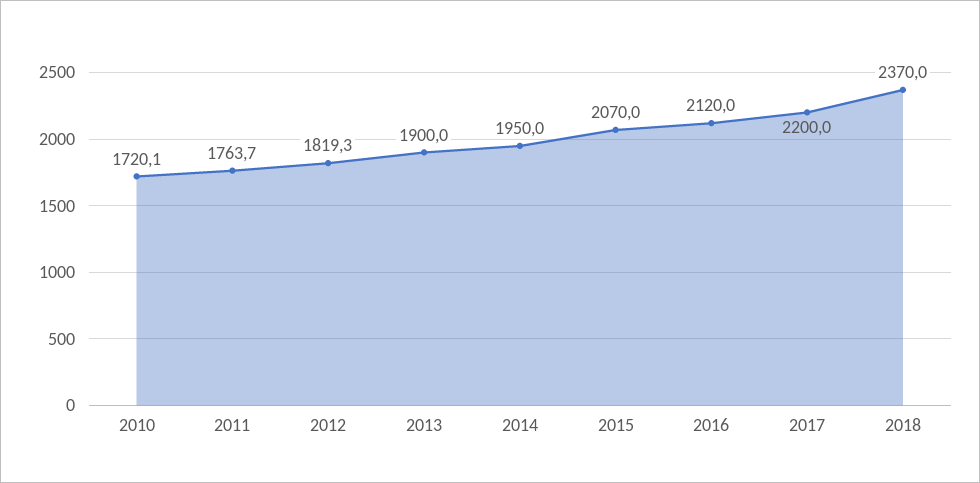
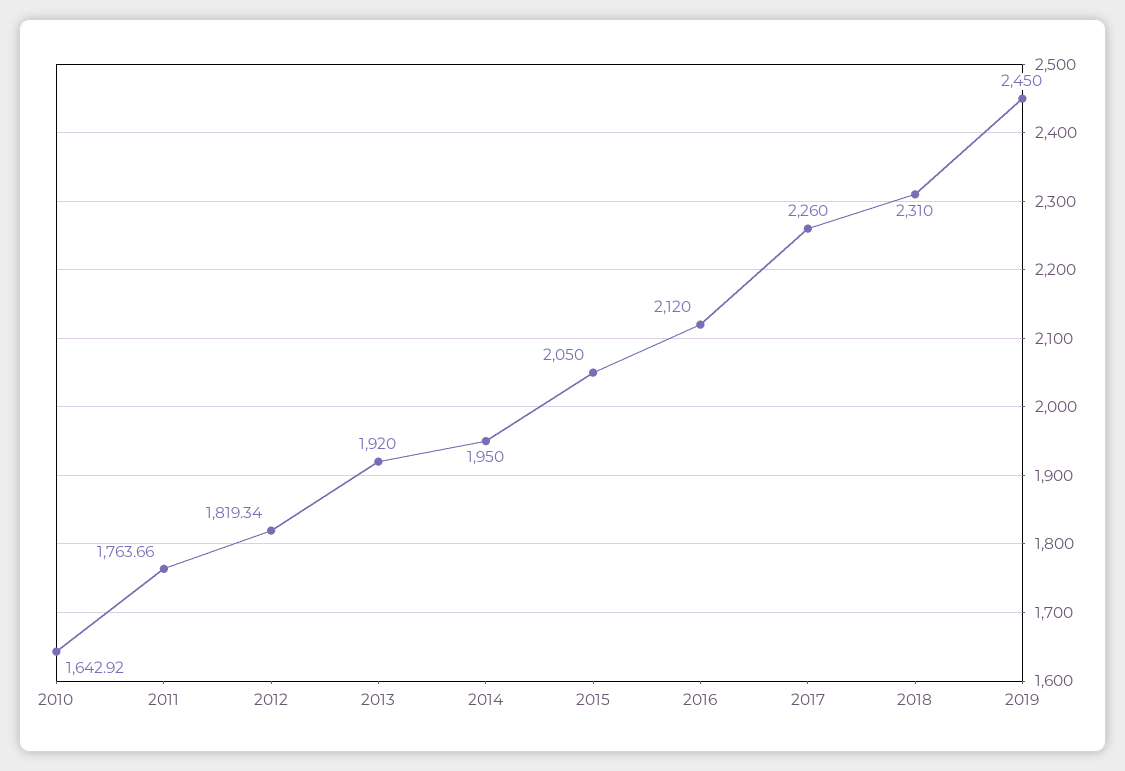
2010: 1720.1 -> 1642.92
2013: 1900 -> 1920
2015: 2070 -> 2050
2017: 2200 -> 2260
2018: 2370 -> 2310
2019: none -> 2450

